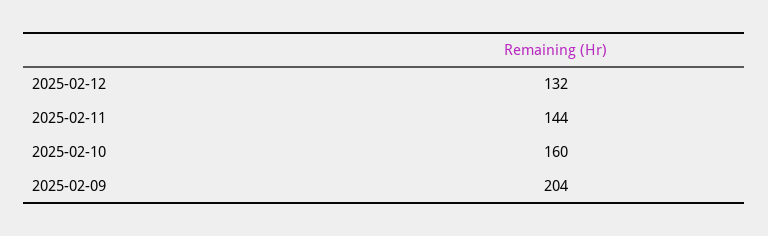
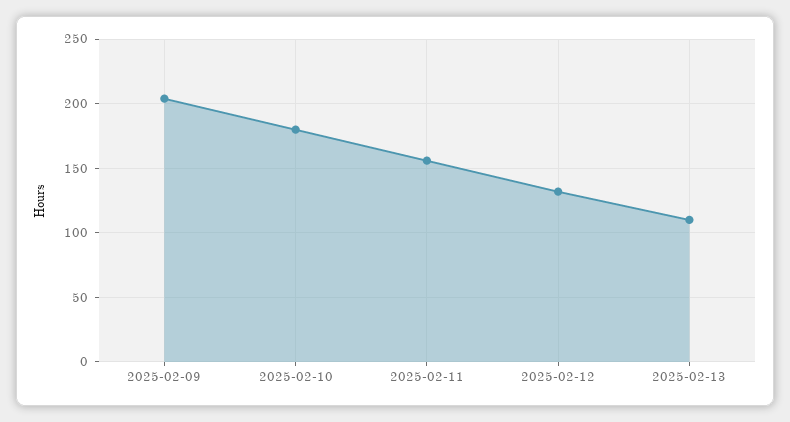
2025-02-11: 144 -> 155
2025-02-10: 160 -> 180
2025-02-13: none -> 110

